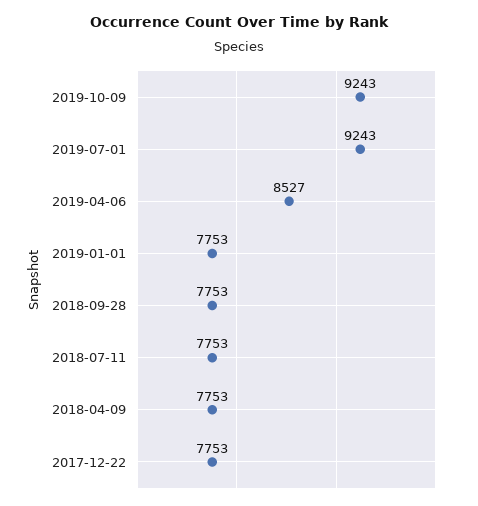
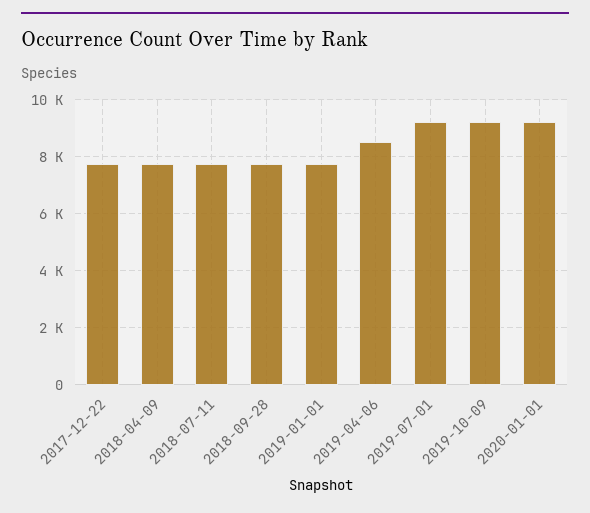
2020-01-01: none -> 9250

